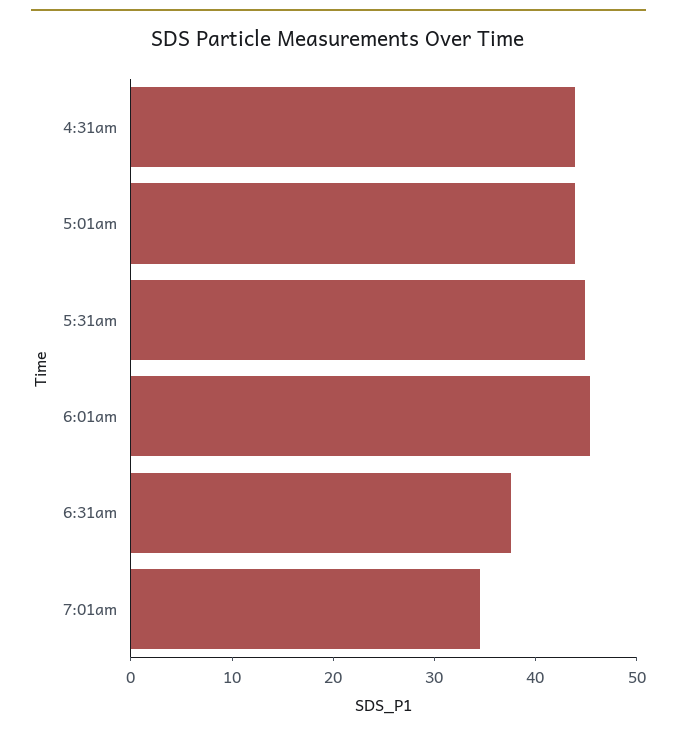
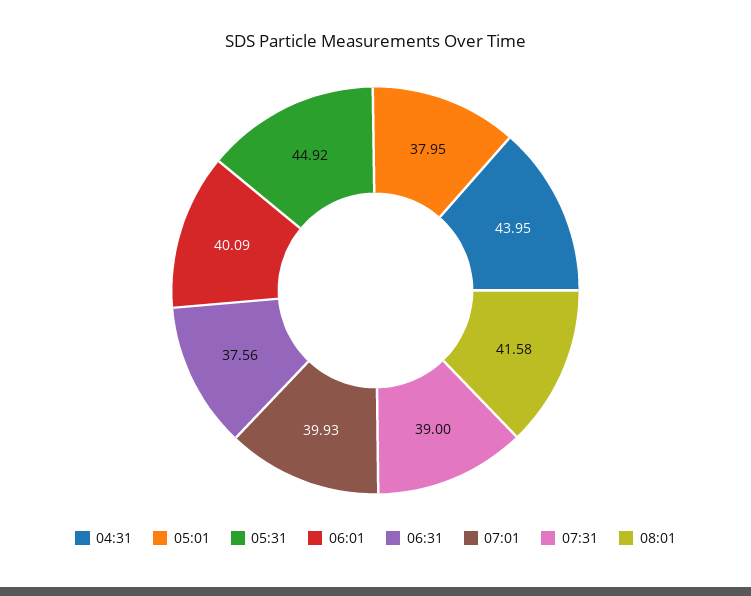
5:01am: 44 -> 37.95
6:01am: 46 -> 40.09
7:01am: 34 -> 39.93
07:31: none -> 39
08:01: none -> 41.58

